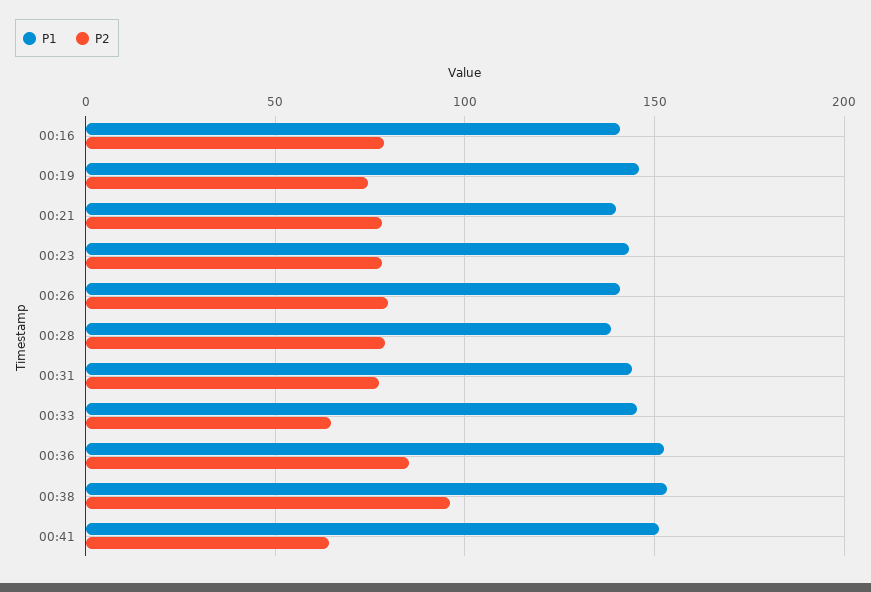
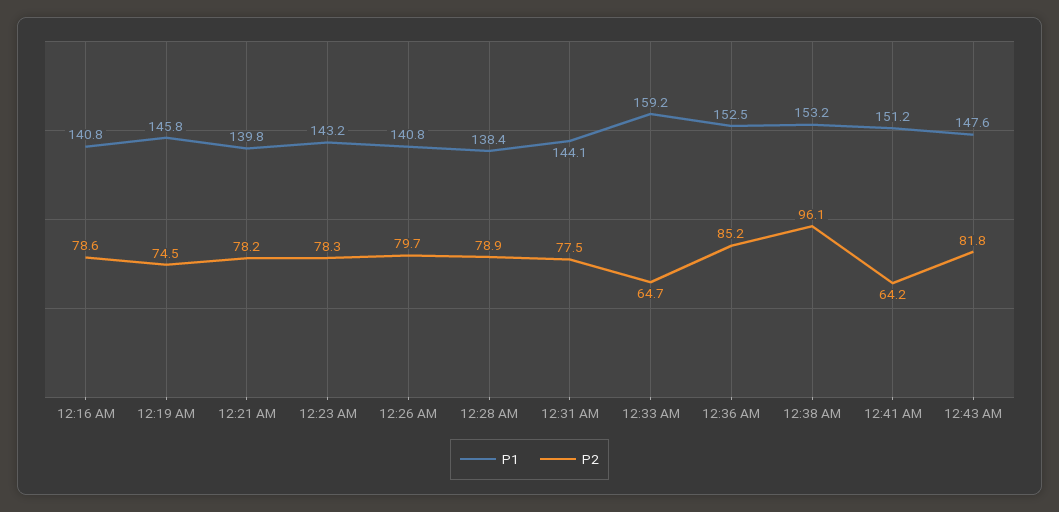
P1, 00:33: 145 -> 159.2
P1, 12:43 AM: none -> 147.6
P2, 12:43 AM: none -> 81.8

